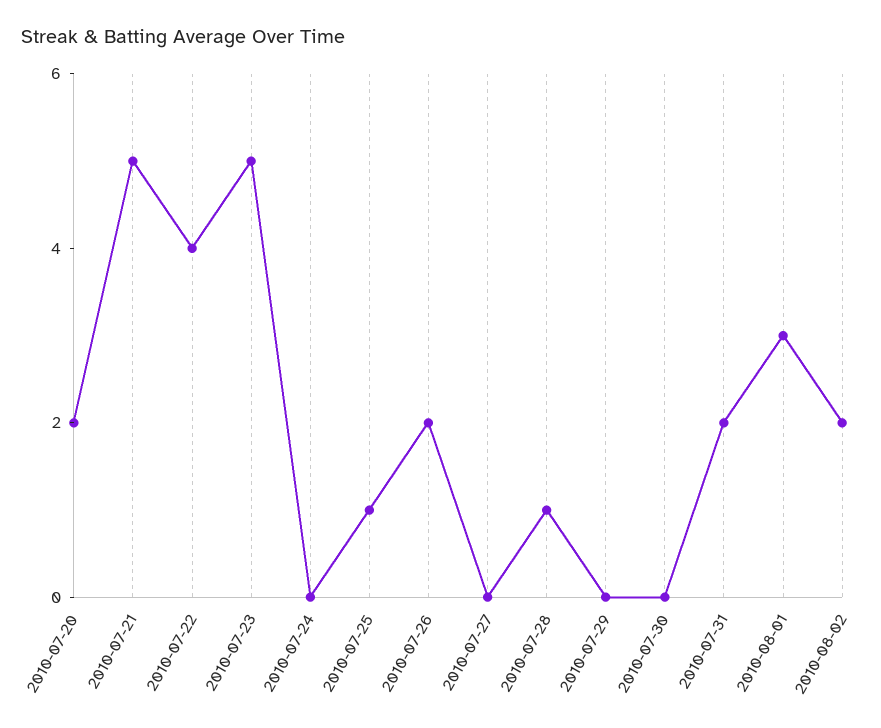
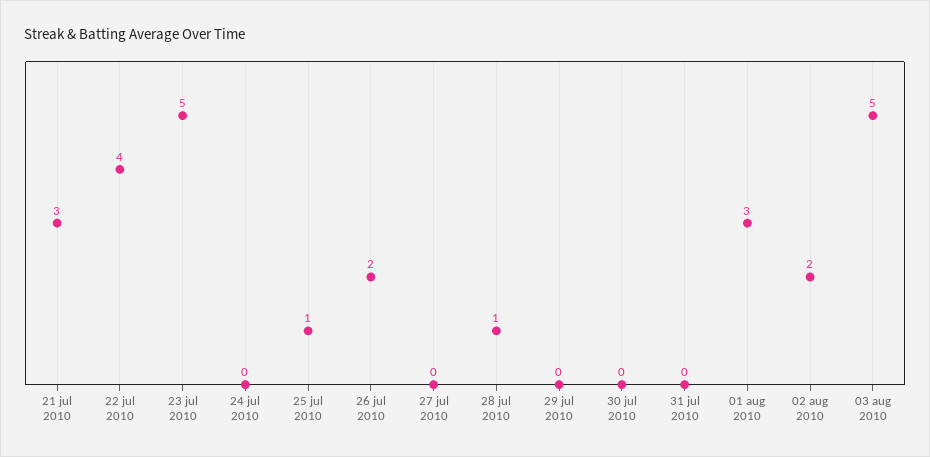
2010-07-20: 2 -> none
2010-07-21: 5 -> 3
2010-07-31: 2 -> 0
03 aug 2010: none -> 5

